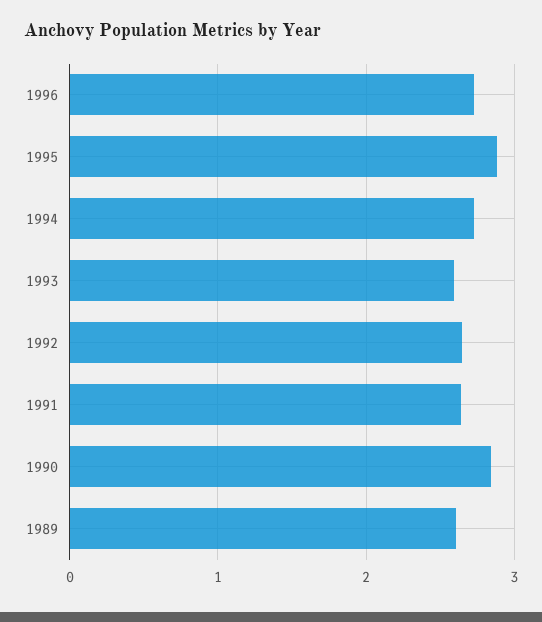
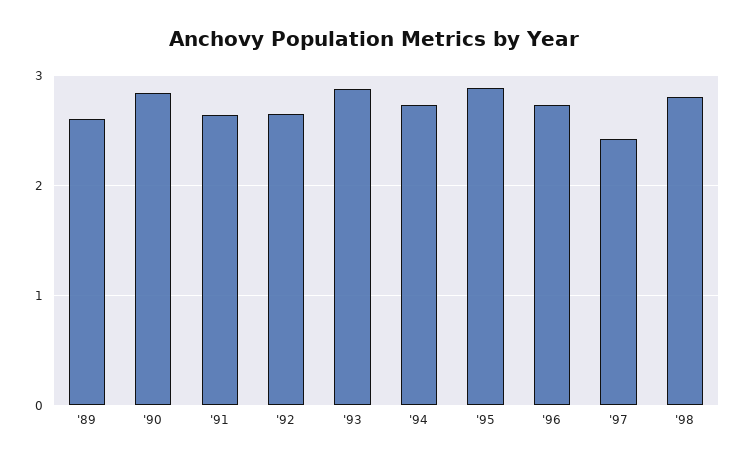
1993: 2.6 -> 2.9
'97: none -> 2.4
'98: none -> 2.8

